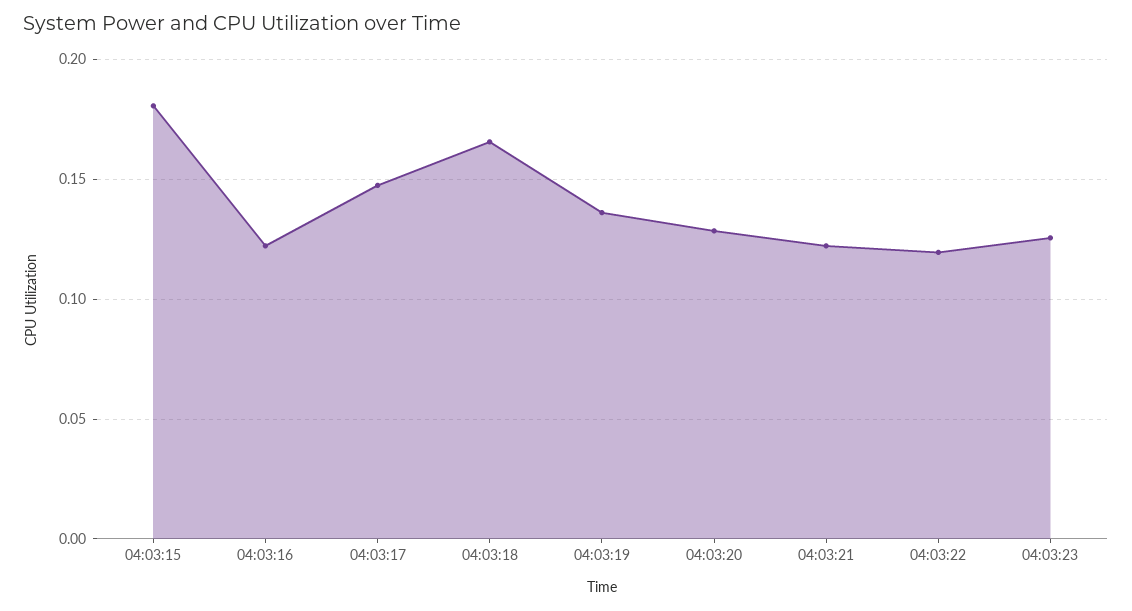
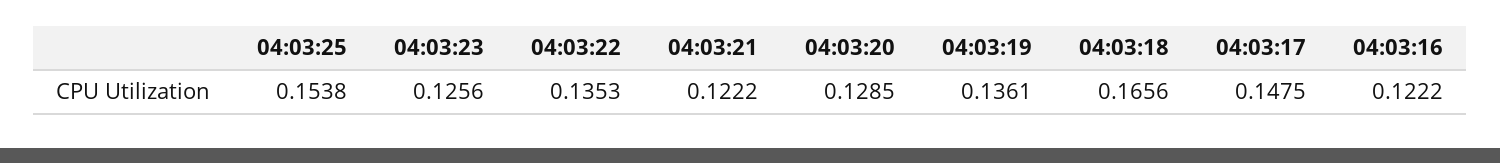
04:03:15: 0.18 -> none
04:03:22: 0.12 -> 0.1353
04:03:25: none -> 0.1538

